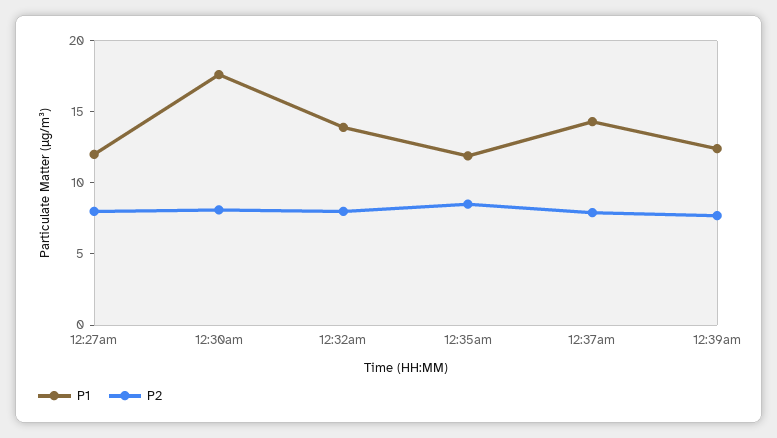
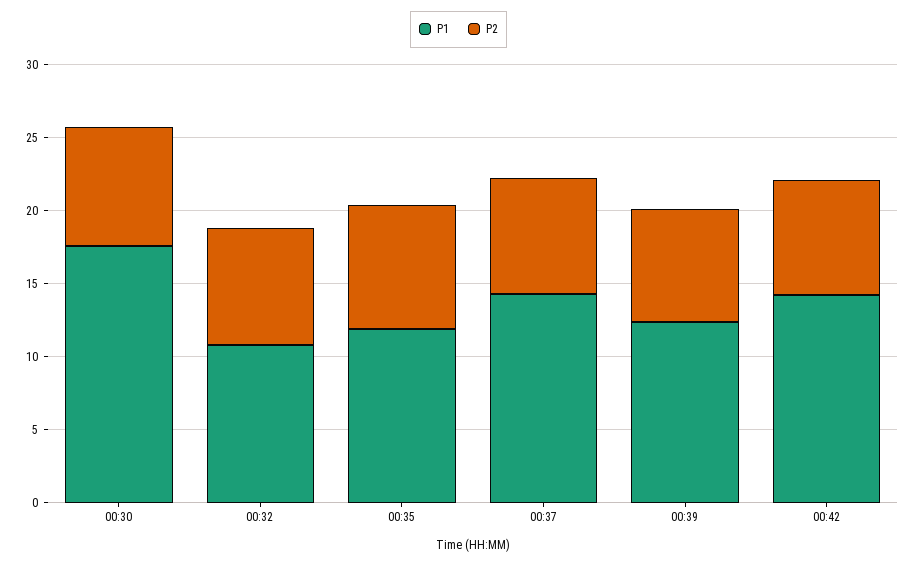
P1, 12:27am: 12 -> none
P2, 12:27am: 8 -> none
P1, 12:32am: 14 -> 11
P1, 00:42: none -> 14
P2, 00:42: none -> 8

